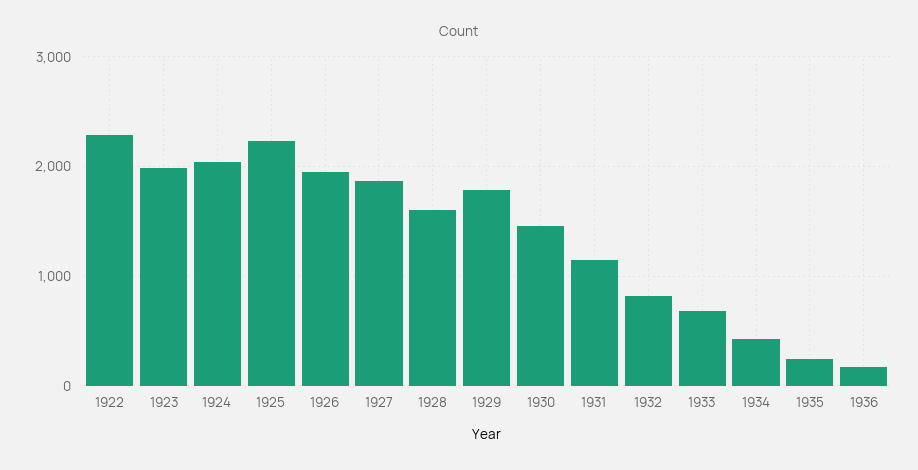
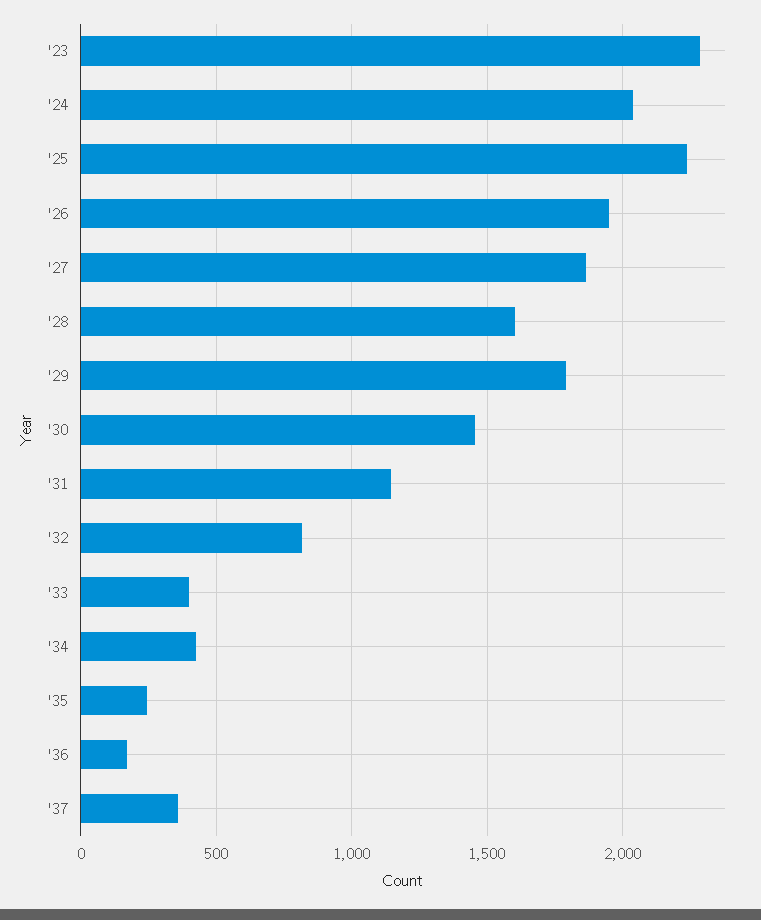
1922: 2300 -> none
1923: 2000 -> 2300
1933: 700 -> 400
'37: none -> 350

